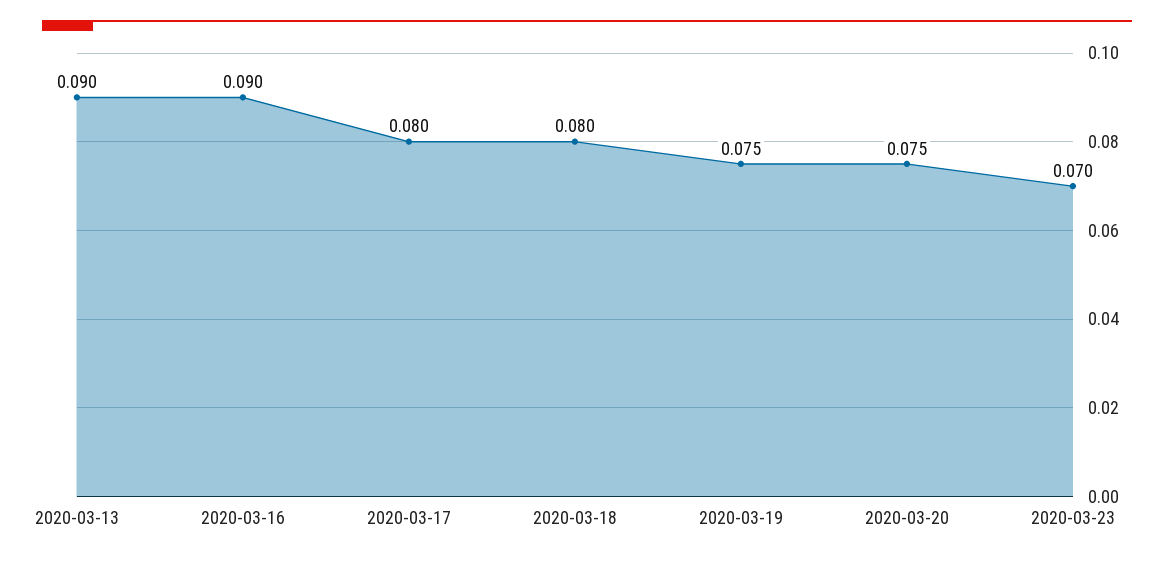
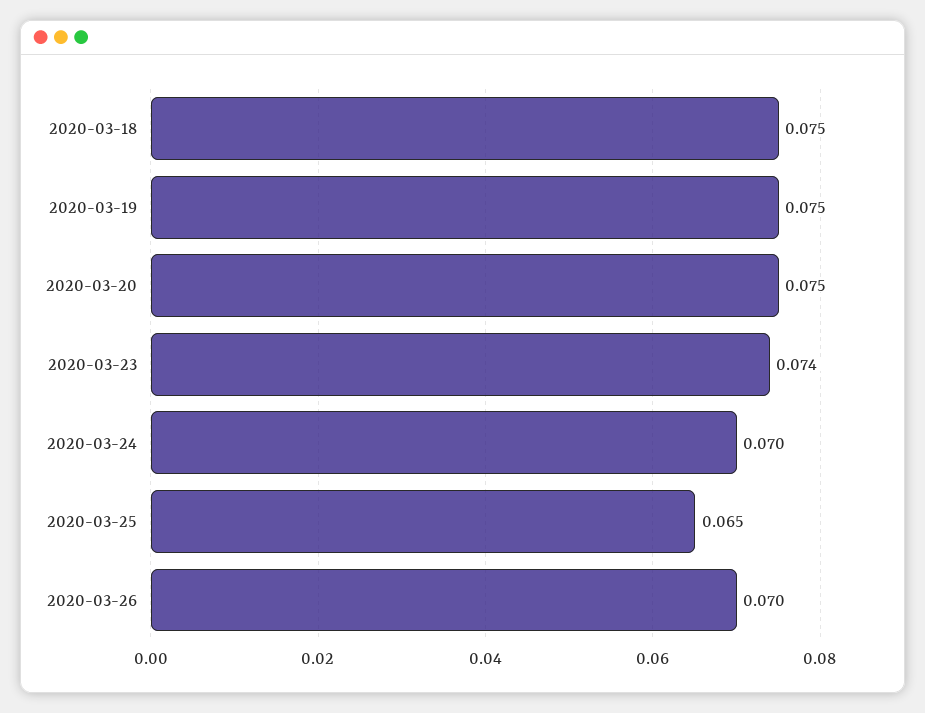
2020-03-13: 0.09 -> none
2020-03-16: 0.09 -> none
2020-03-17: 0.08 -> none
2020-03-18: 0.08 -> 0.075
2020-03-23: 0.07 -> 0.074
2020-03-24: none -> 0.07
2020-03-25: none -> 0.065
2020-03-26: none -> 0.07

